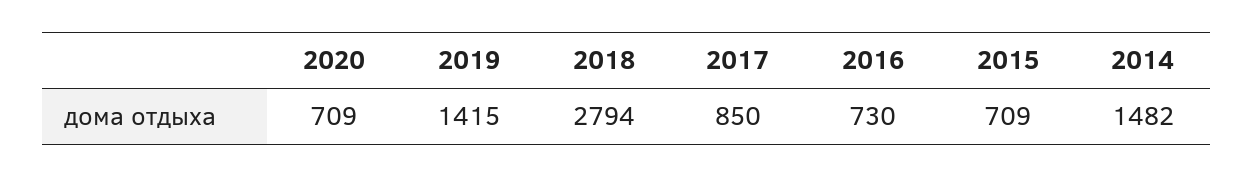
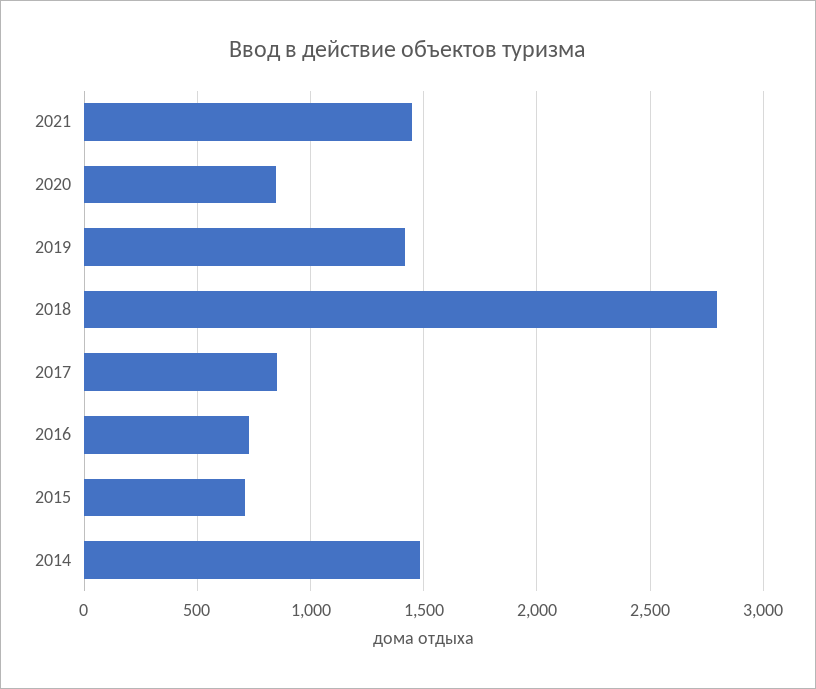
2020: 709 -> 850
2021: none -> 1450

